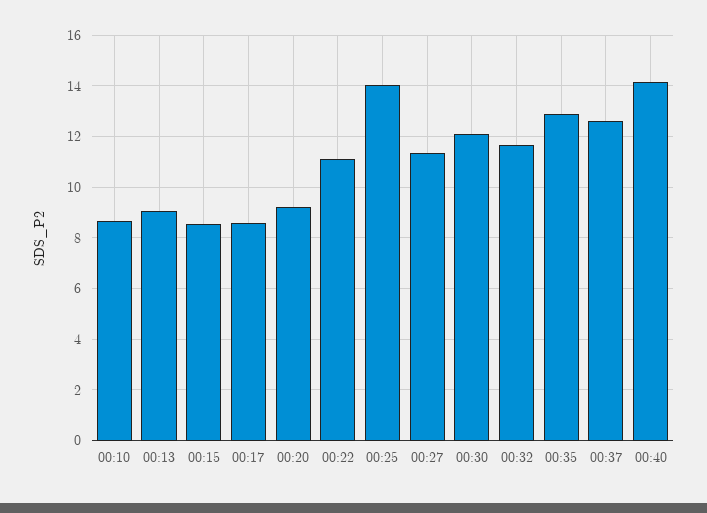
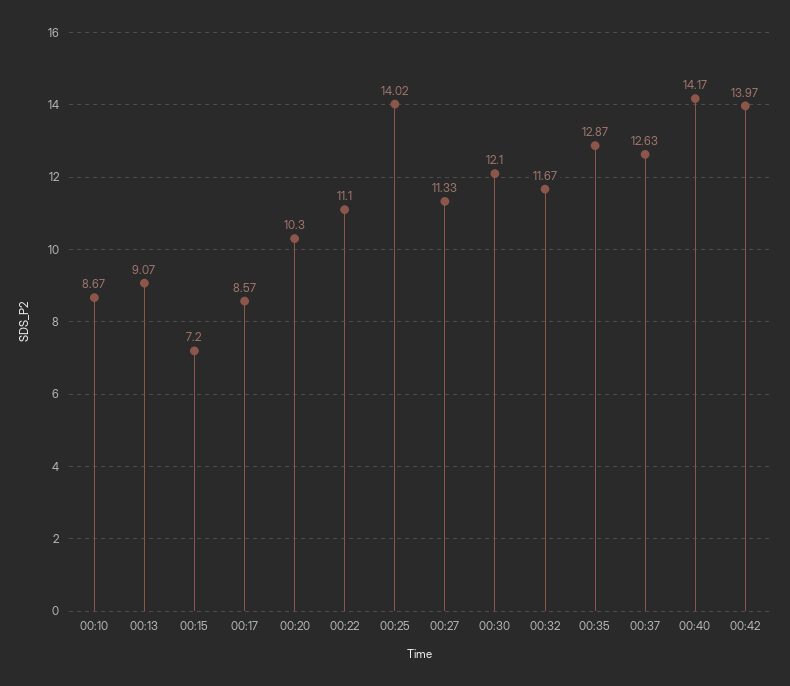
00:15: 8.5 -> 7.2
00:20: 9.25 -> 10.3
00:42: none -> 13.97

